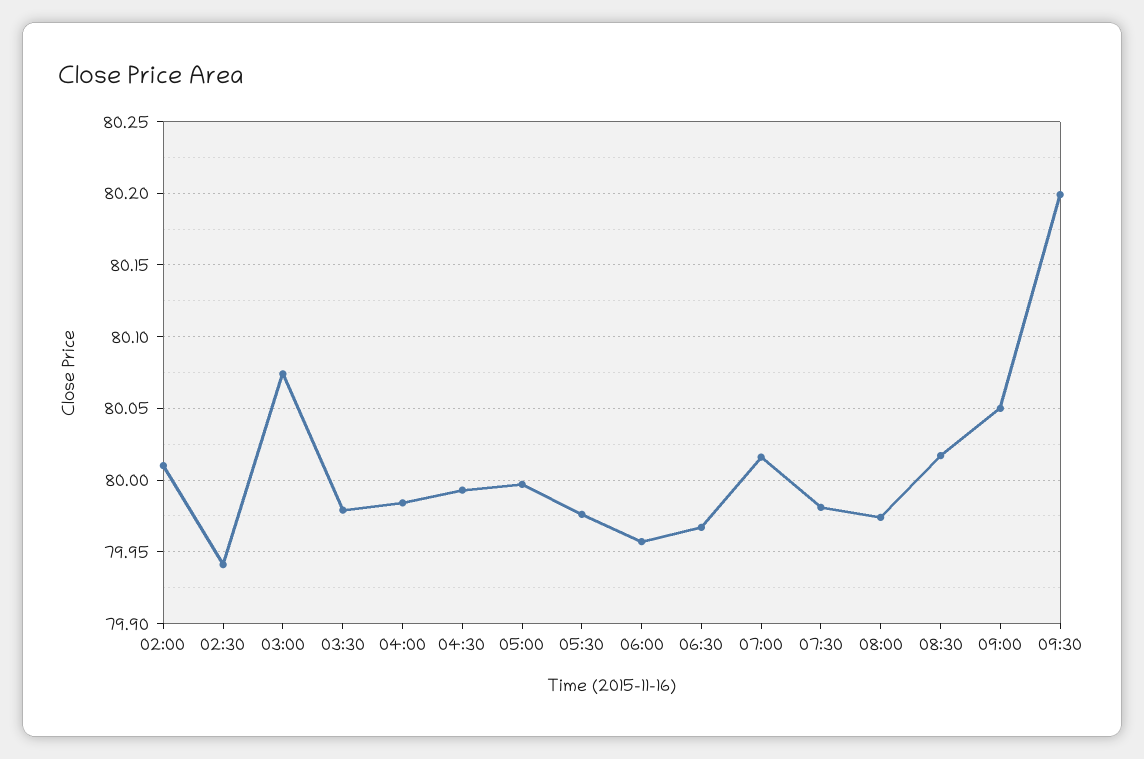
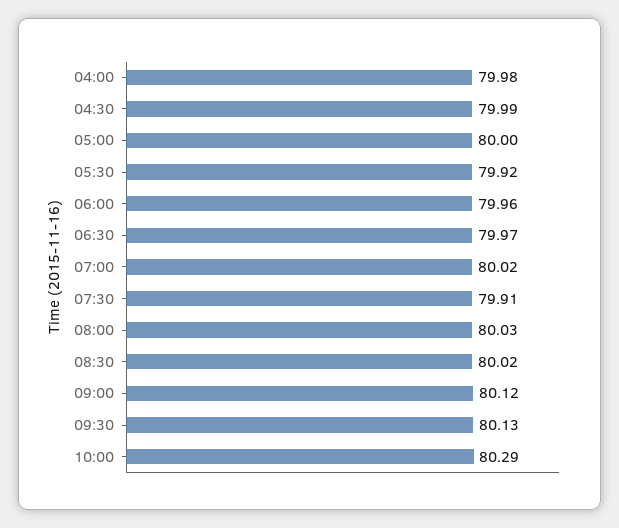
02:00: 80.01 -> none
02:30: 79.94 -> none
03:00: 80.075 -> none
03:30: 79.98 -> none
05:30: 79.975 -> 79.92
07:30: 79.98 -> 79.91
08:00: 79.975 -> 80.03
09:00: 80.05 -> 80.12
09:30: 80.2 -> 80.13
10:00: none -> 80.29

